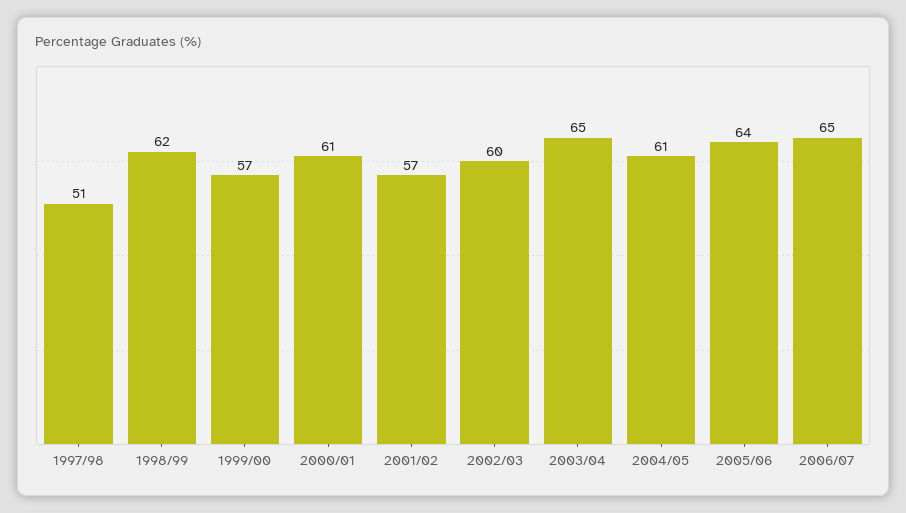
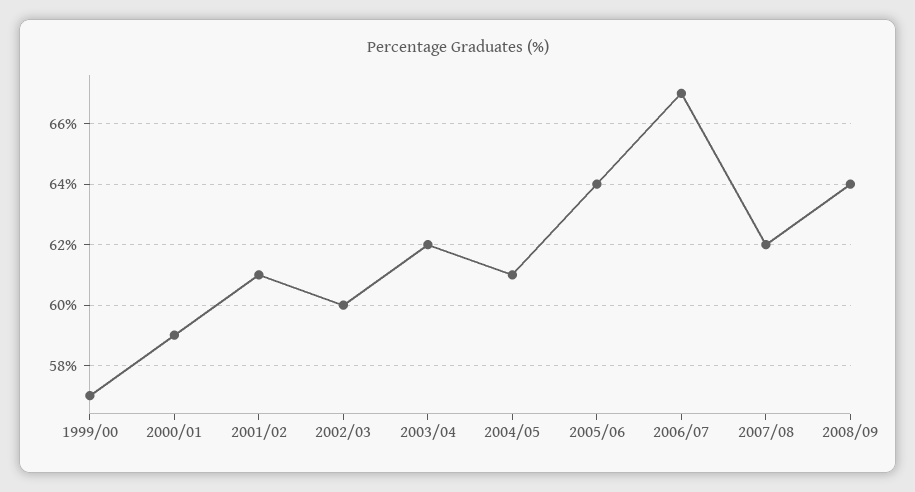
1997/98: 51 -> none
1998/99: 62 -> none
2000/01: 61 -> 59
2001/02: 57 -> 61
2003/04: 65 -> 62
2006/07: 65 -> 67
2007/08: none -> 62
2008/09: none -> 64

